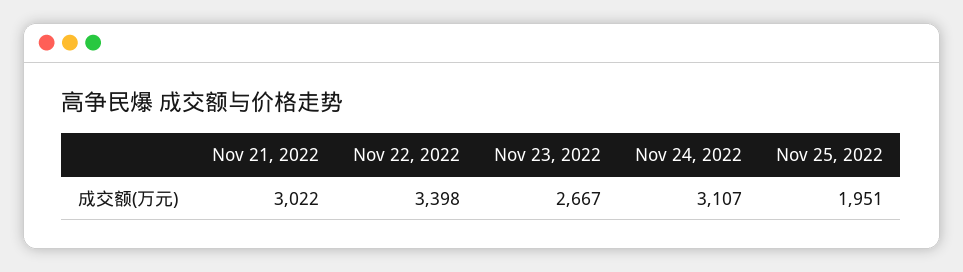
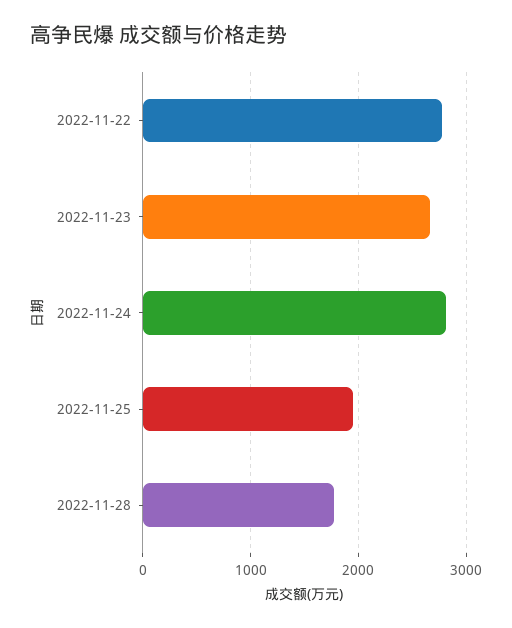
Nov 21, 2022: 3022 -> none
Nov 22, 2022: 3398 -> 2800
Nov 24, 2022: 3107 -> 2800
2022-11-28: none -> 1800

